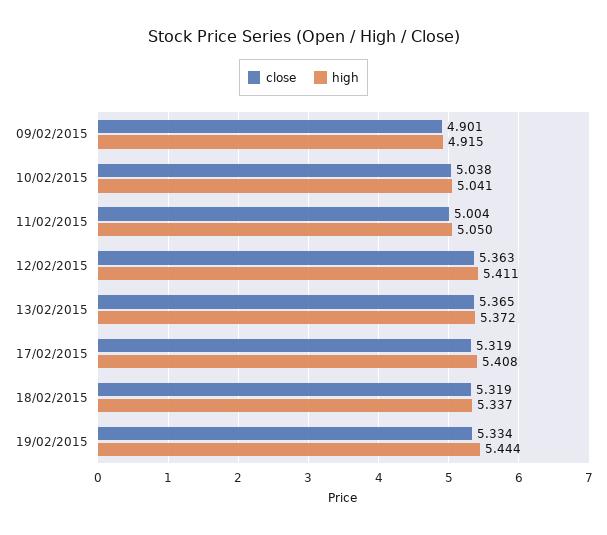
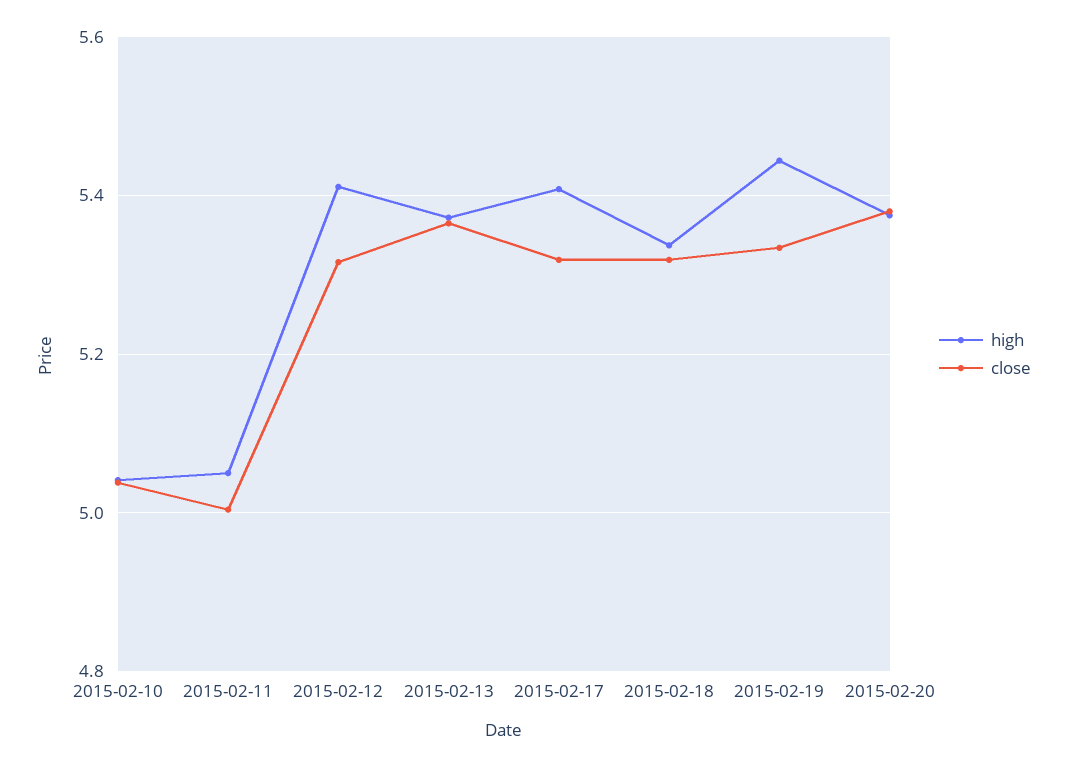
close, 09/02/2015: 4.901 -> none
high, 09/02/2015: 4.915 -> none
close, 12/02/2015: 5.363 -> 5.32
high, 2015-02-20: none -> 5.38
close, 2015-02-20: none -> 5.38

